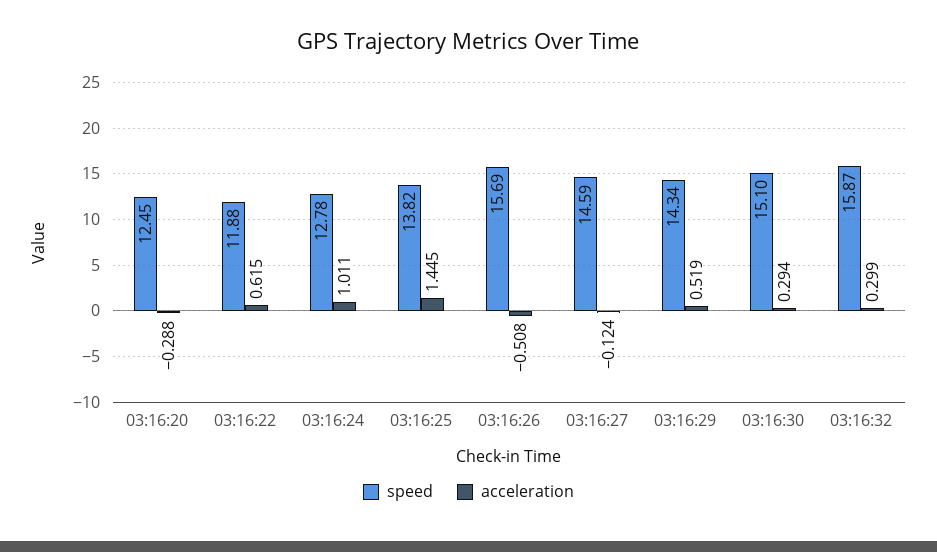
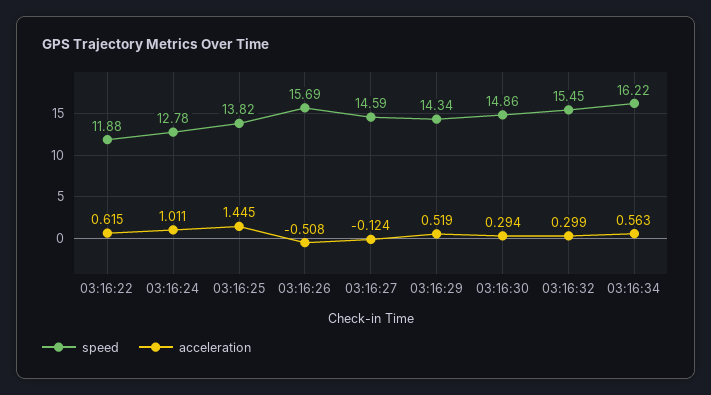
speed, 03:16:20: 12.45 -> none
acceleration, 03:16:20: -0.288 -> none
speed, 03:16:30: 15.1 -> 14.86
speed, 03:16:32: 15.87 -> 15.45
speed, 03:16:34: none -> 16.22
acceleration, 03:16:34: none -> 0.563

